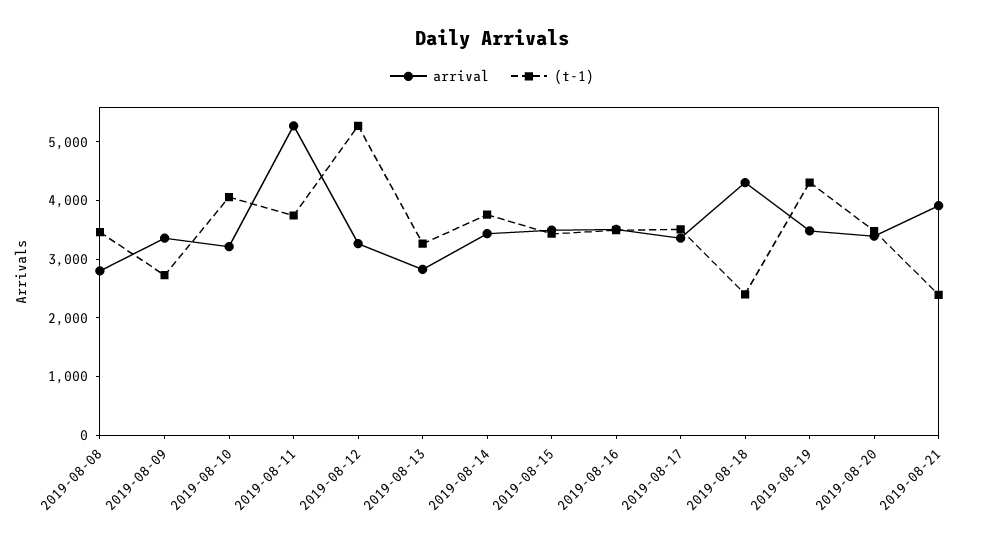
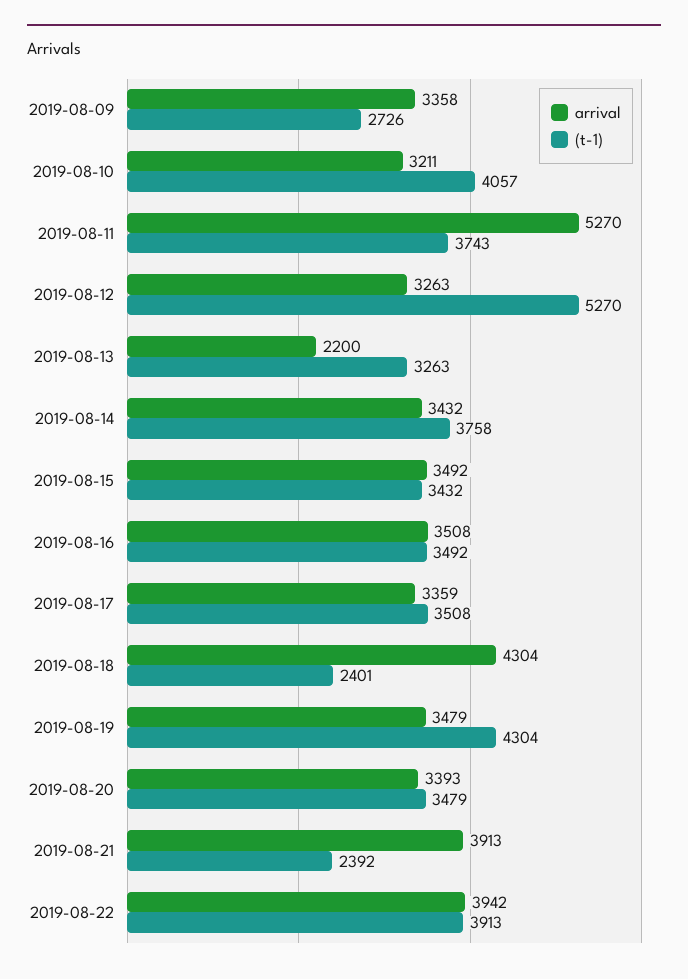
arrival, 2019-08-08: 2800 -> none
(t-1), 2019-08-08: 3400 -> none
arrival, 2019-08-13: 2800 -> 2200
arrival, 2019-08-22: none -> 3942
(t-1), 2019-08-22: none -> 3913

